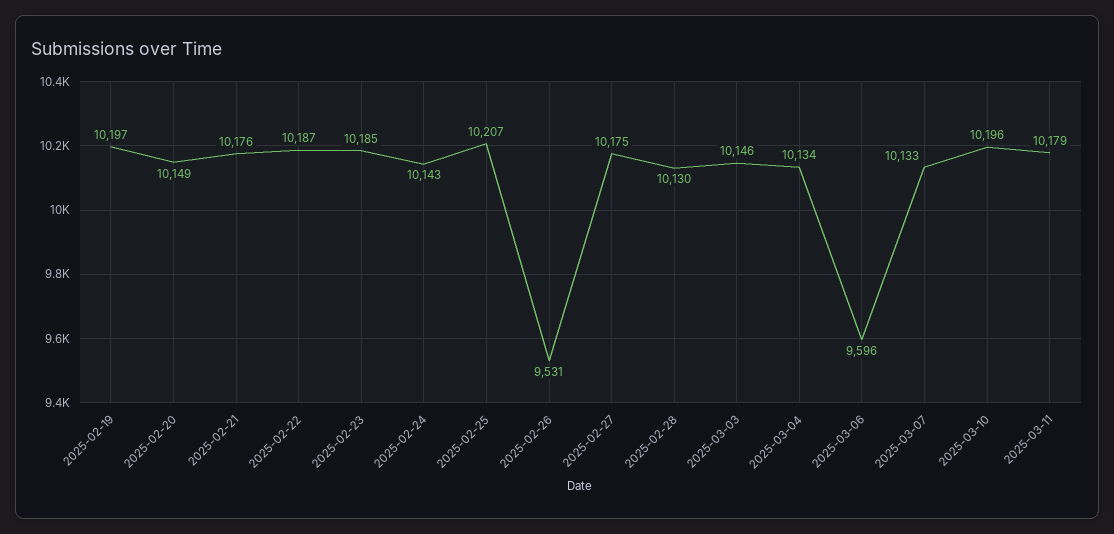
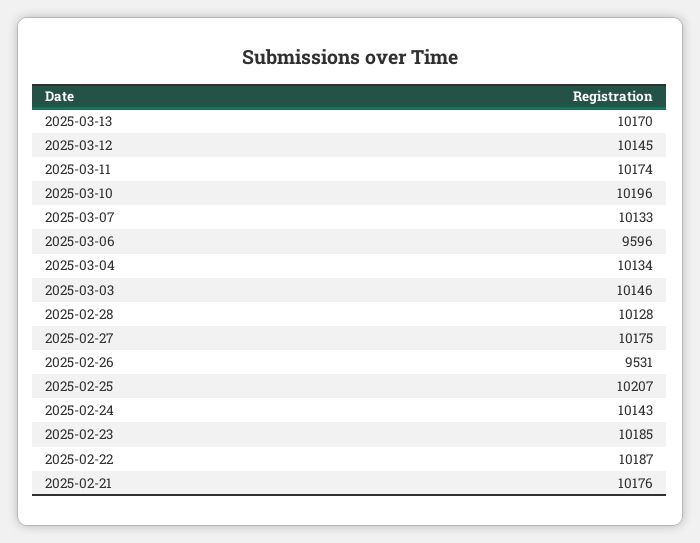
2025-02-19: 10197 -> none
2025-02-20: 10149 -> none
2025-02-28: 10130 -> 10128
2025-03-11: 10179 -> 10174
2025-03-13: none -> 10170
2025-03-12: none -> 10145

